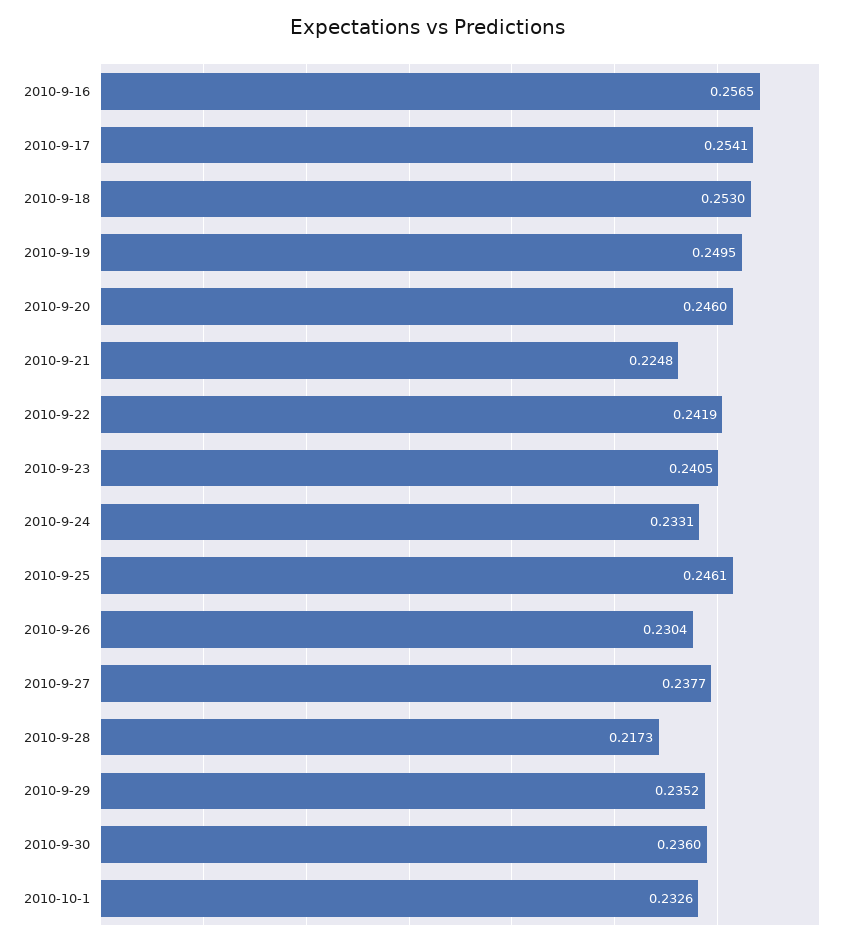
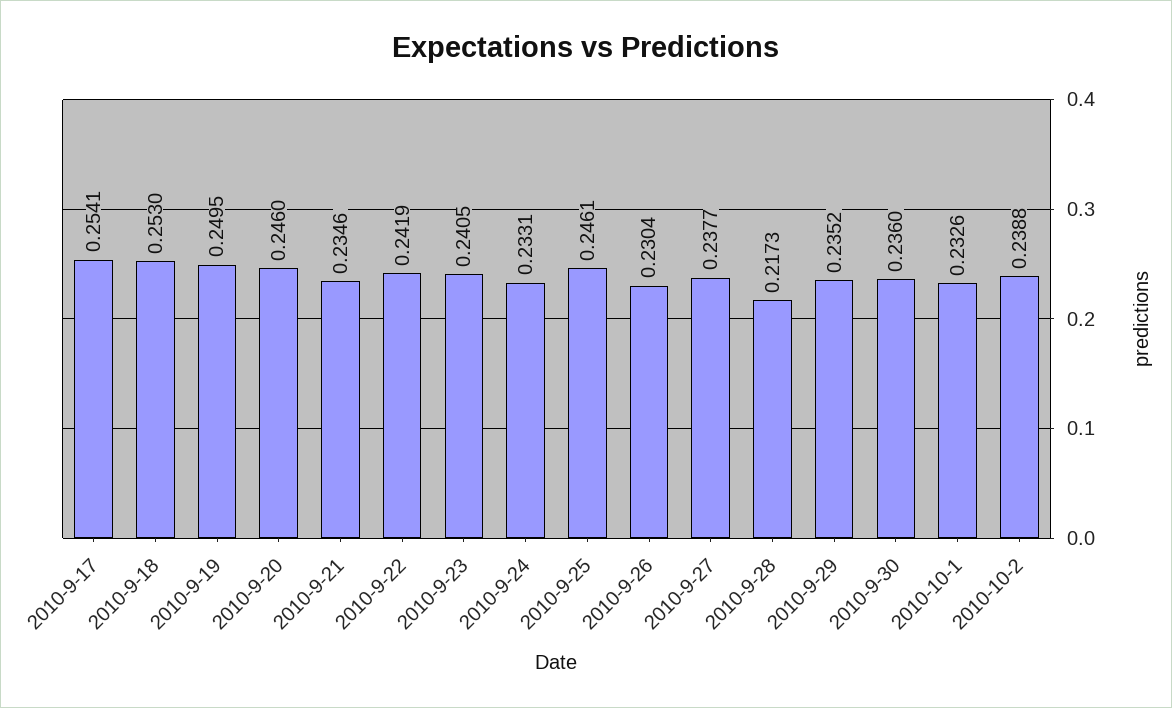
2010-9-16: 0.2565 -> none
2010-9-21: 0.2248 -> 0.2346
2010-10-2: none -> 0.2388

